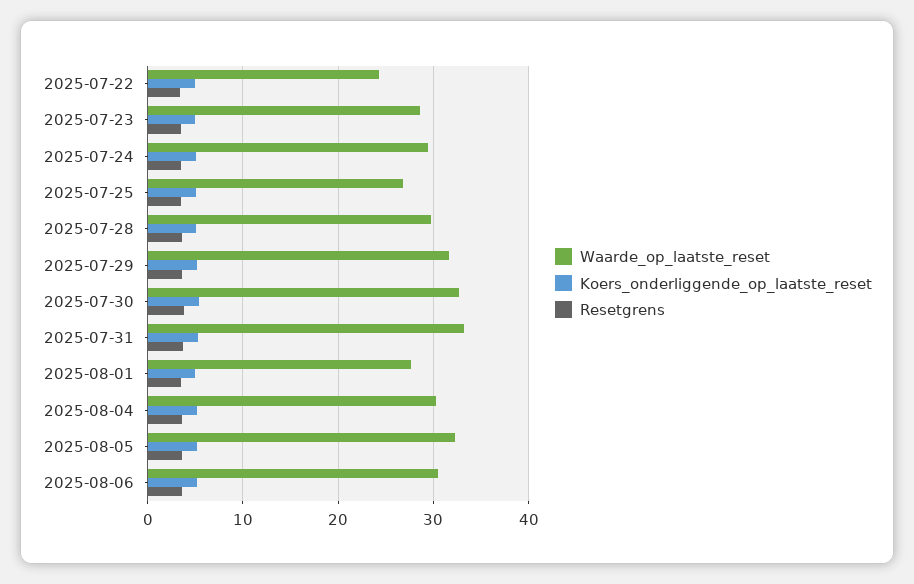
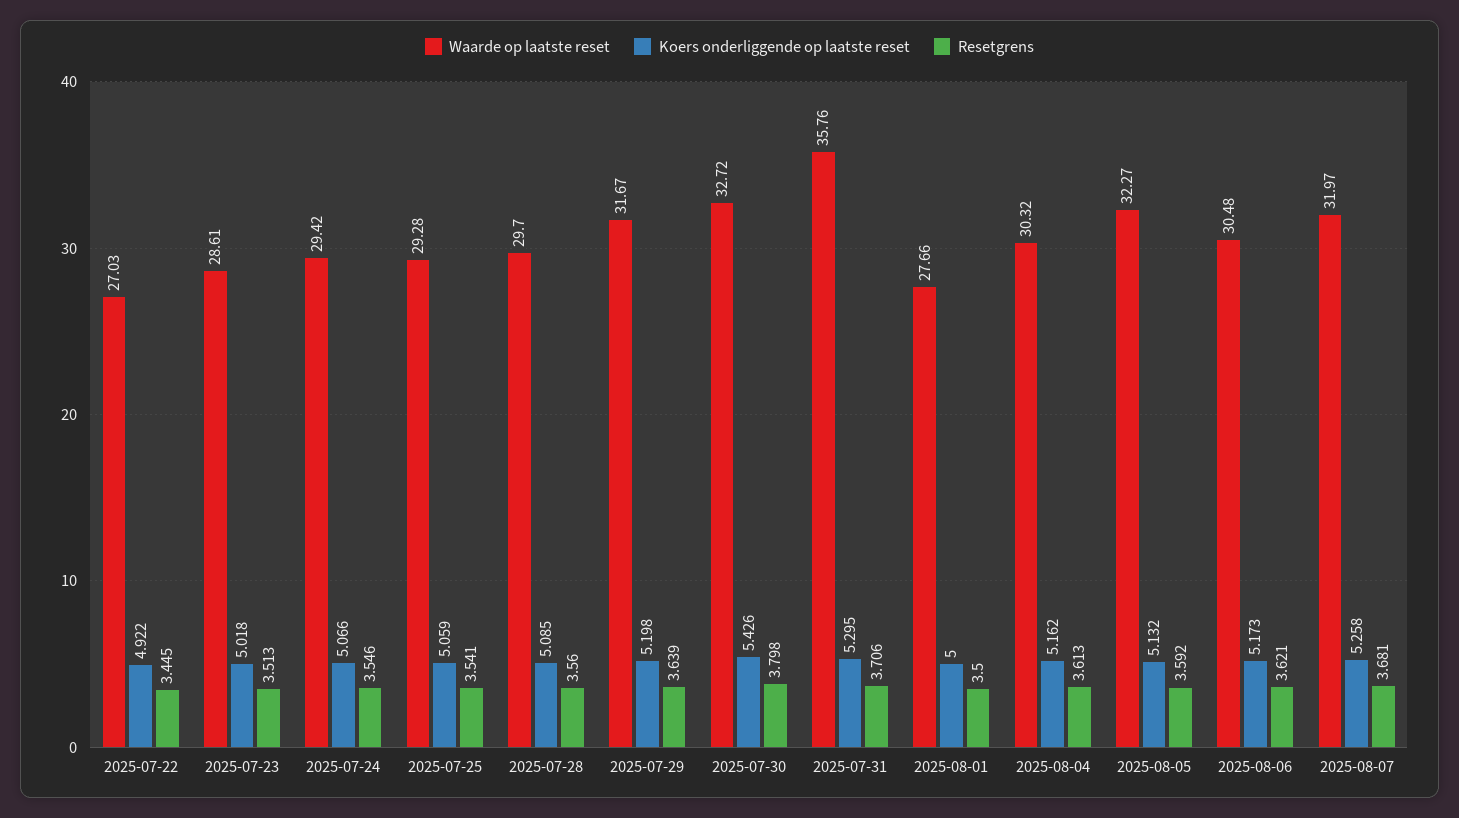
Waarde_op_laatste_reset, 2025-07-22: 24 -> 27.03
Waarde_op_laatste_reset, 2025-07-25: 27 -> 29.28
Waarde_op_laatste_reset, 2025-07-31: 33 -> 35.76
Waarde_op_laatste_reset, 2025-08-07: none -> 31.97
Koers_onderliggende_op_laatste_reset, 2025-08-07: none -> 5.258
Resetgrens, 2025-08-07: none -> 3.681

